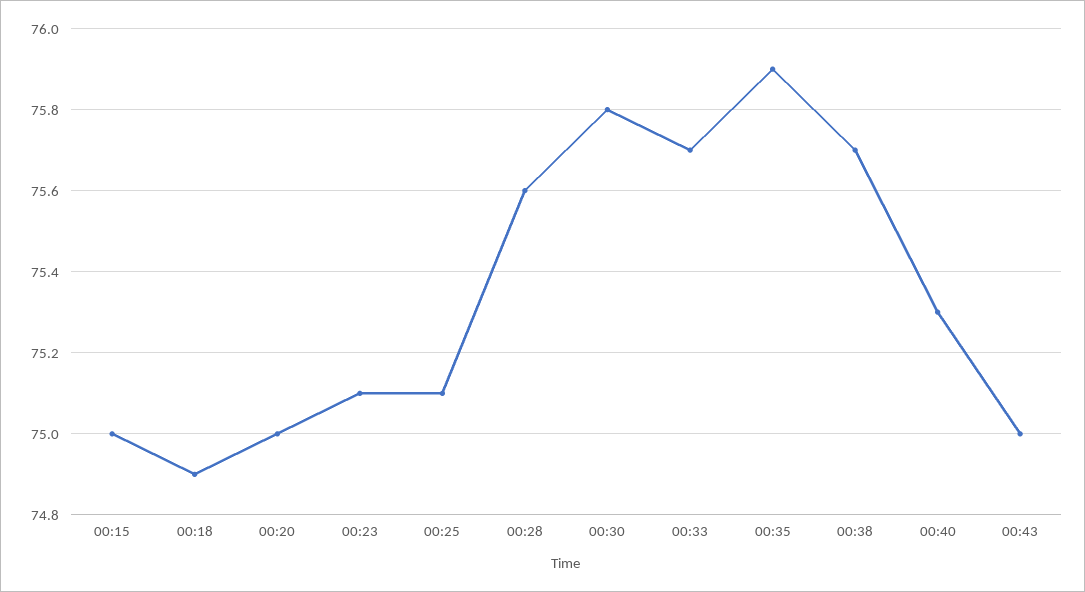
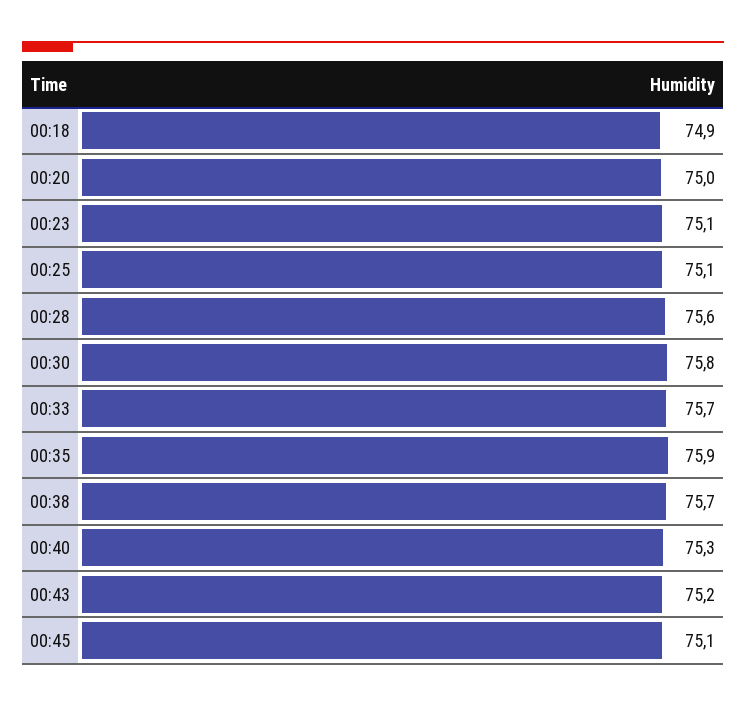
00:15: 75 -> none
00:43: 75 -> 75.2
00:45: none -> 75.1

